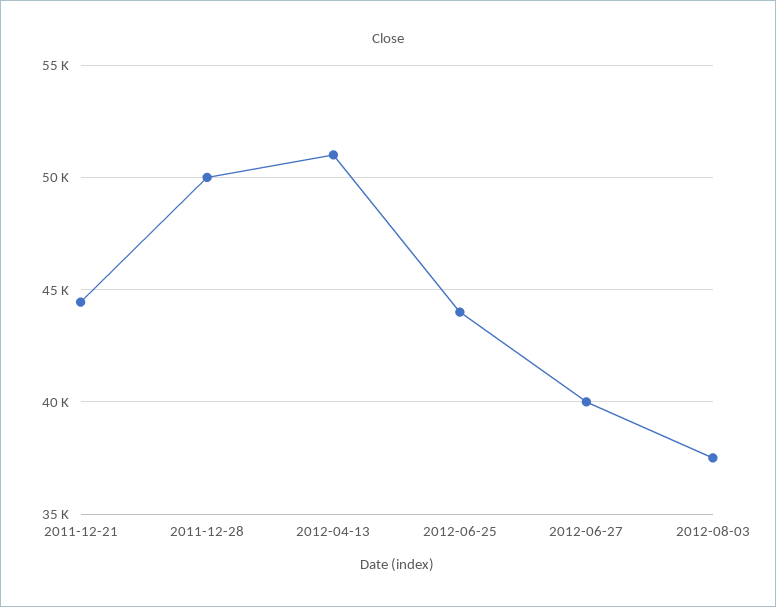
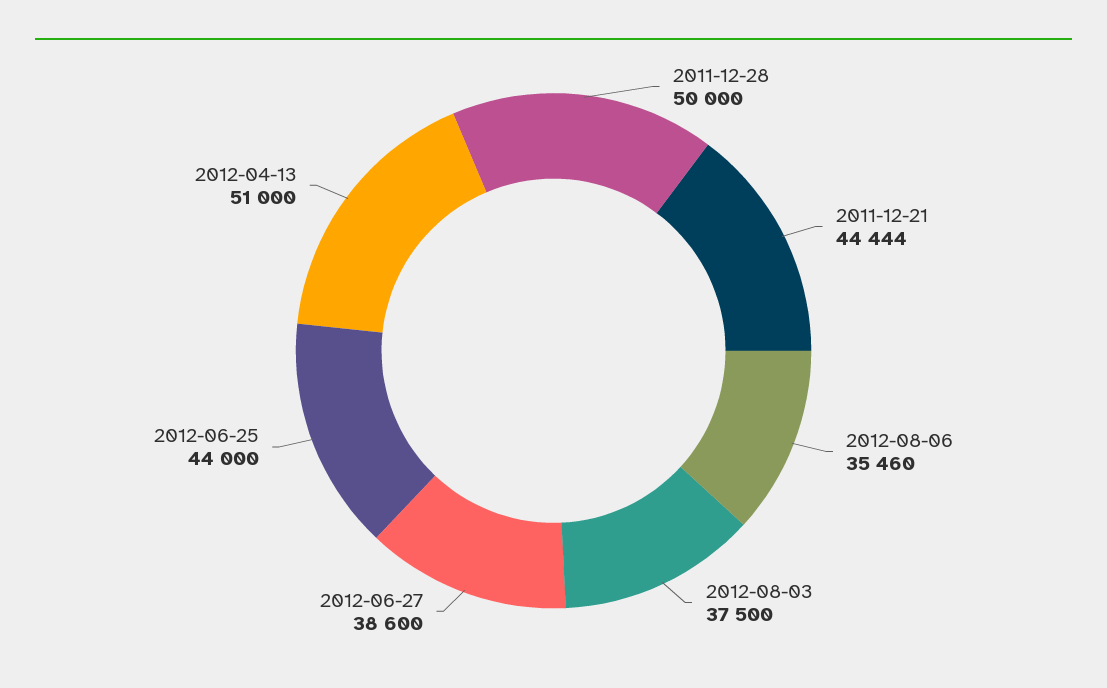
2012-06-27: 40000 -> 38600
2012-08-06: none -> 35460

